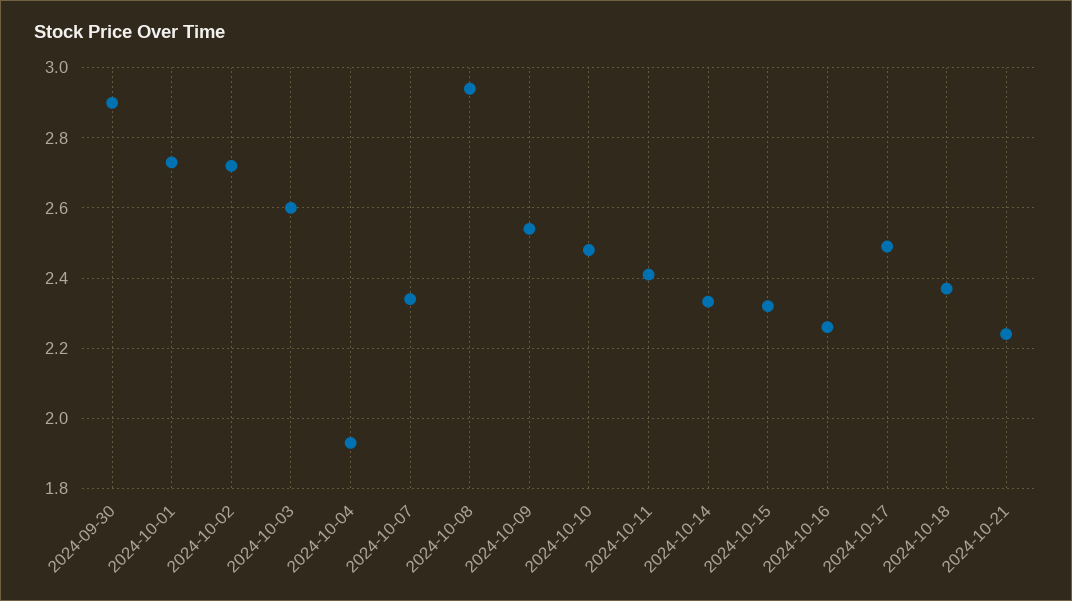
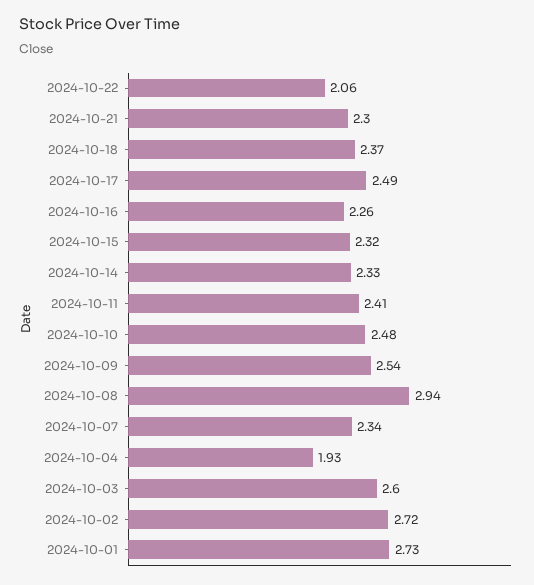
2024-09-30: 2.9 -> none
2024-10-21: 2.24 -> 2.3
2024-10-22: none -> 2.06

